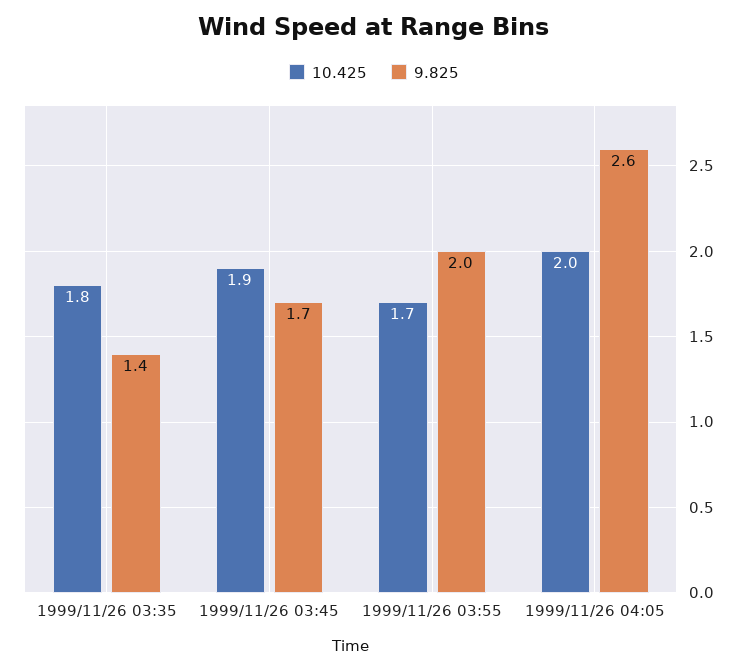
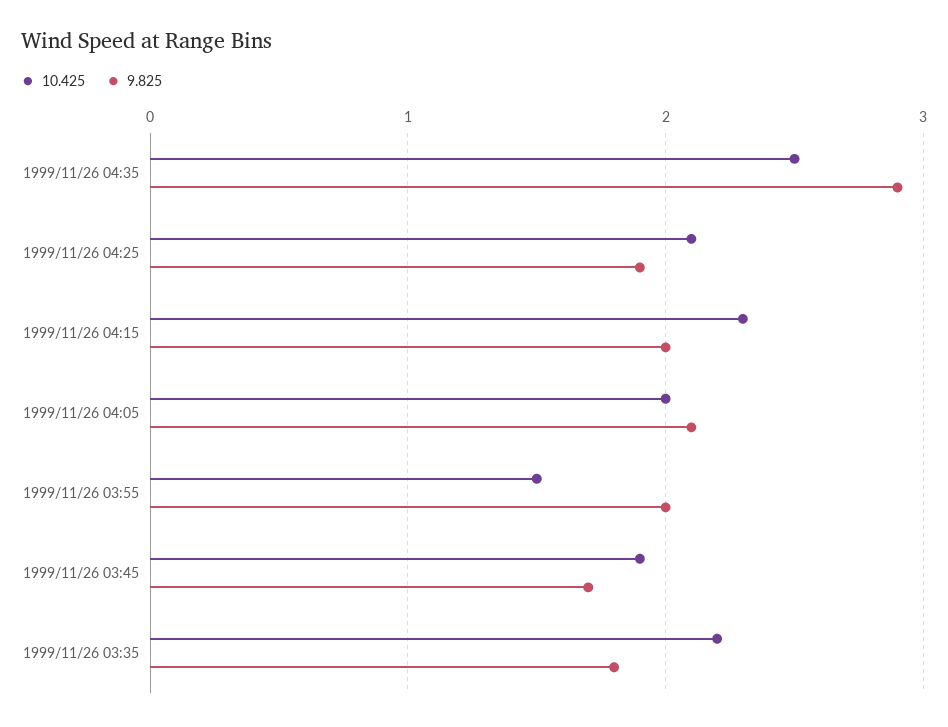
10.425, 1999/11/26 03:35: 1.8 -> 2.2
9.825, 1999/11/26 03:35: 1.4 -> 1.8
10.425, 1999/11/26 03:55: 1.7 -> 1.5
9.825, 1999/11/26 04:05: 2.6 -> 2.1
10.425, 1999/11/26 04:35: none -> 2.5
9.825, 1999/11/26 04:35: none -> 2.9
10.425, 1999/11/26 04:25: none -> 2.1
9.825, 1999/11/26 04:25: none -> 1.9
10.425, 1999/11/26 04:15: none -> 2.3
9.825, 1999/11/26 04:15: none -> 2

